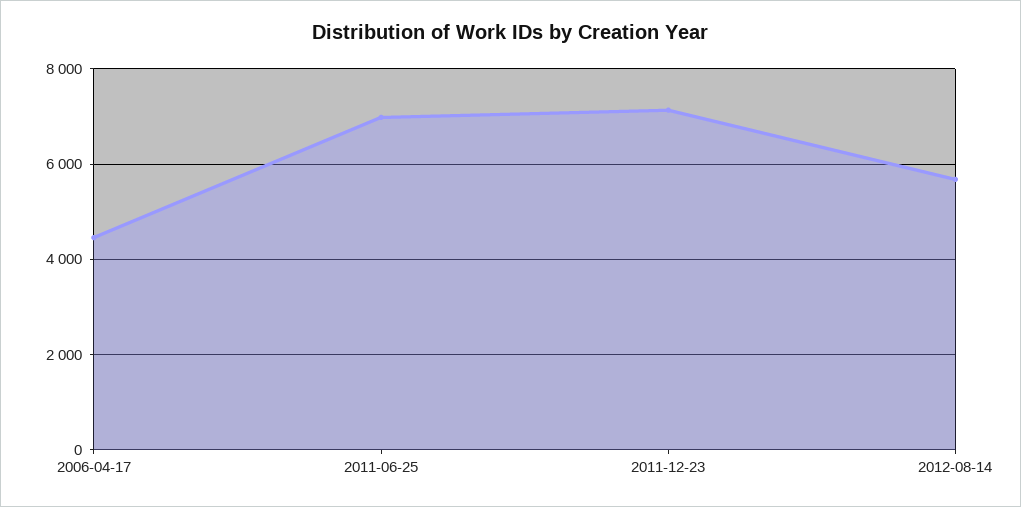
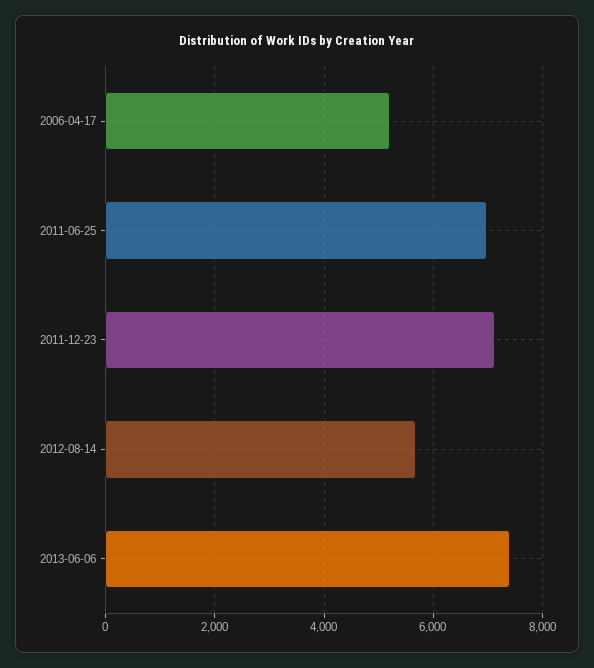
2006-04-17: 4400 -> 5200
2013-06-06: none -> 7400

